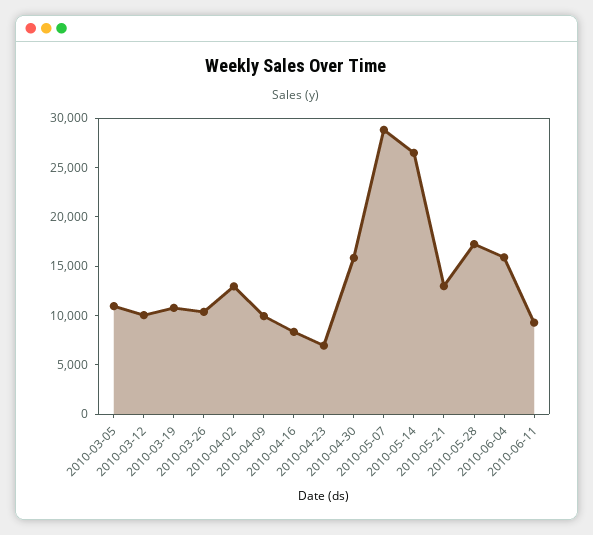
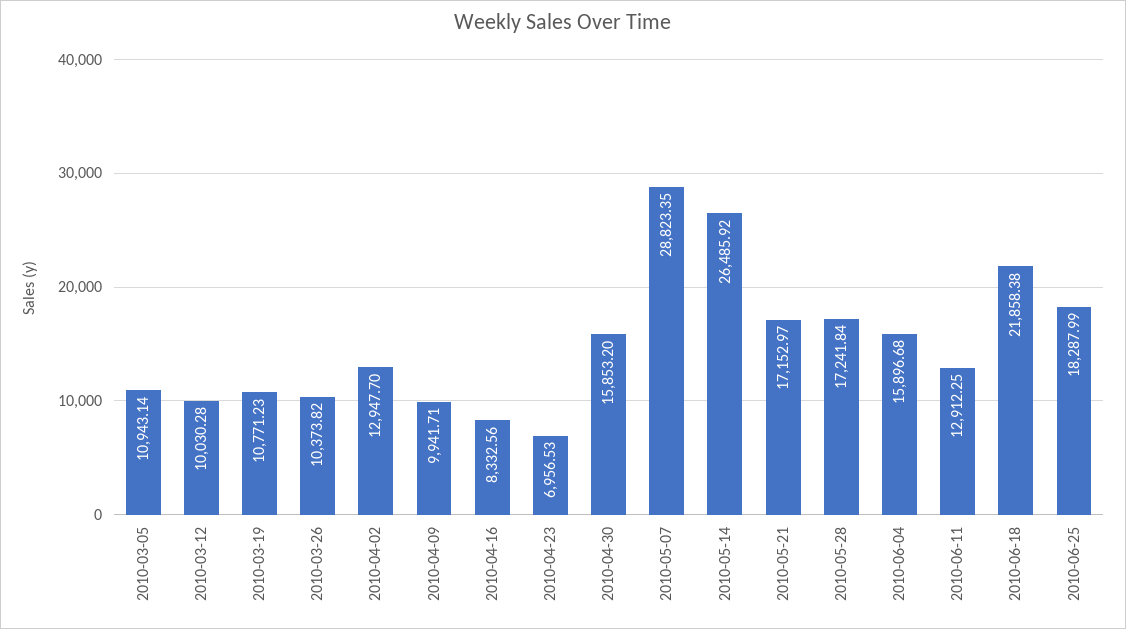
2010-05-21: 13000 -> 17152.97
2010-06-11: 9000 -> 12912.25
2010-06-18: none -> 21858.38
2010-06-25: none -> 18287.99

